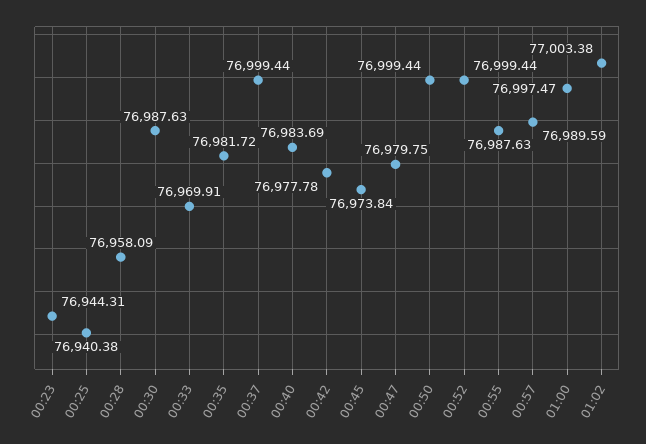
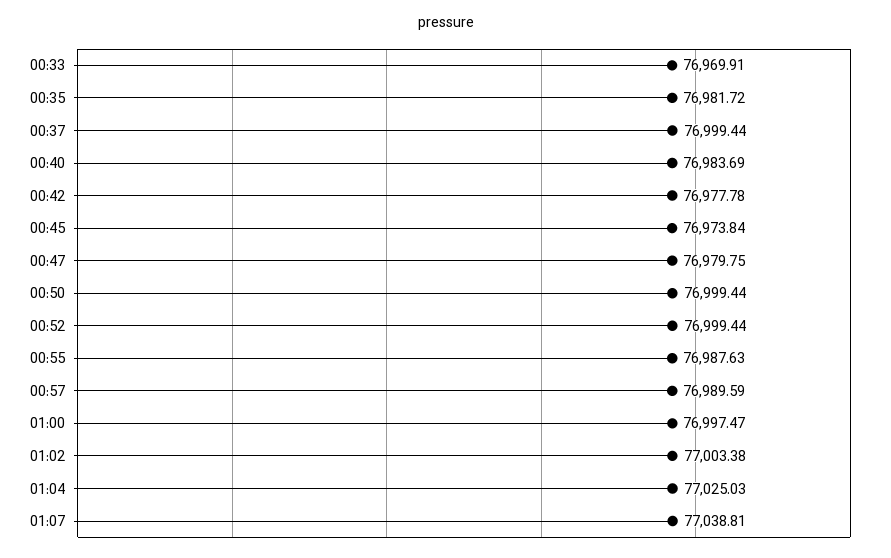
00:23: 76944.31 -> none
00:25: 76940.38 -> none
00:28: 76958.09 -> none
00:30: 76987.63 -> none
01:04: none -> 77025.03
01:07: none -> 77038.81

